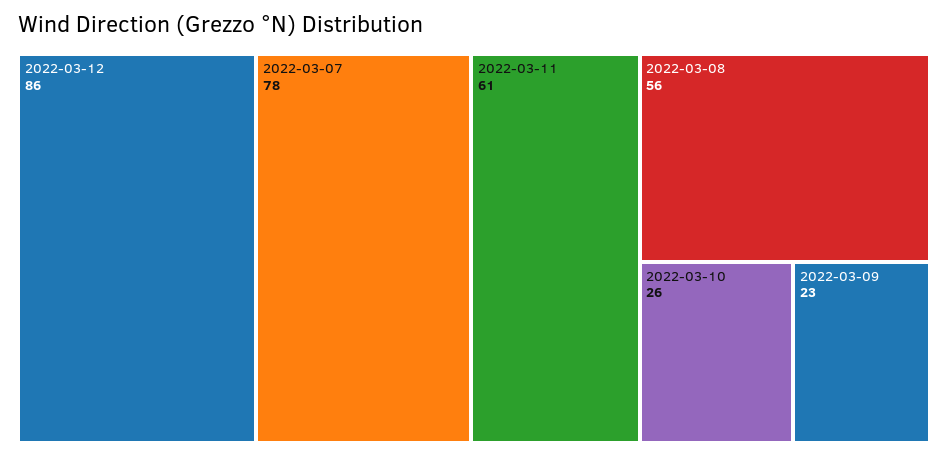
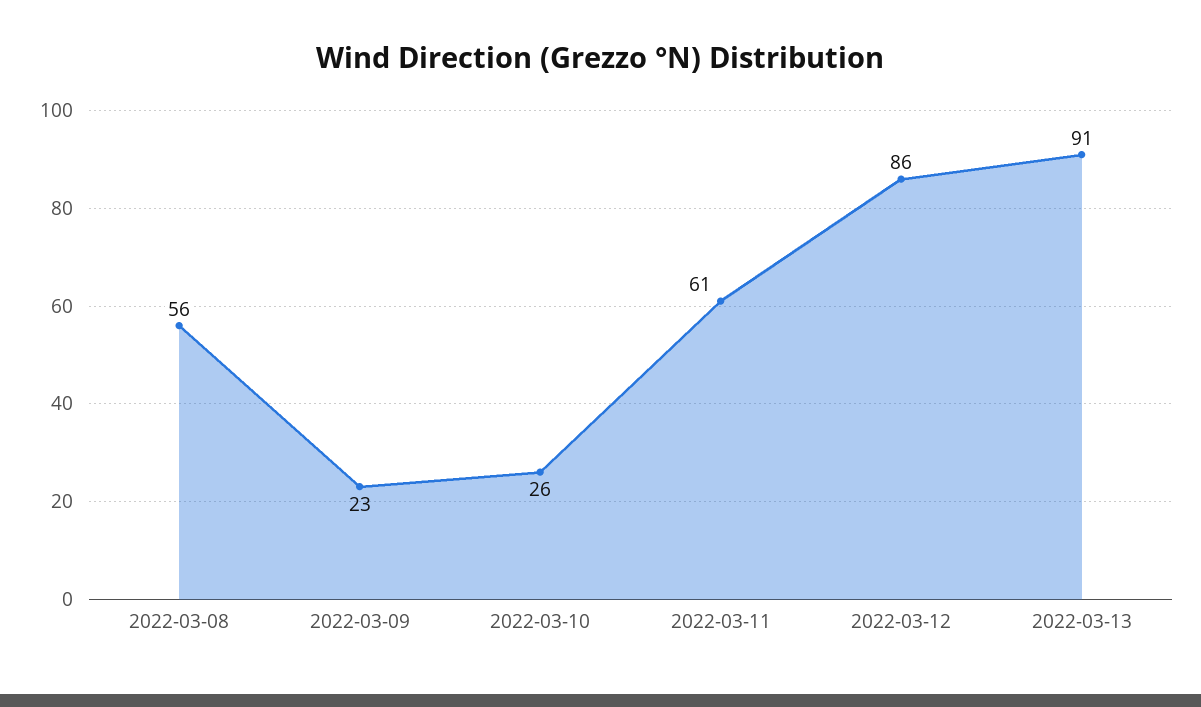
2022-03-07: 78 -> none
2022-03-13: none -> 91

